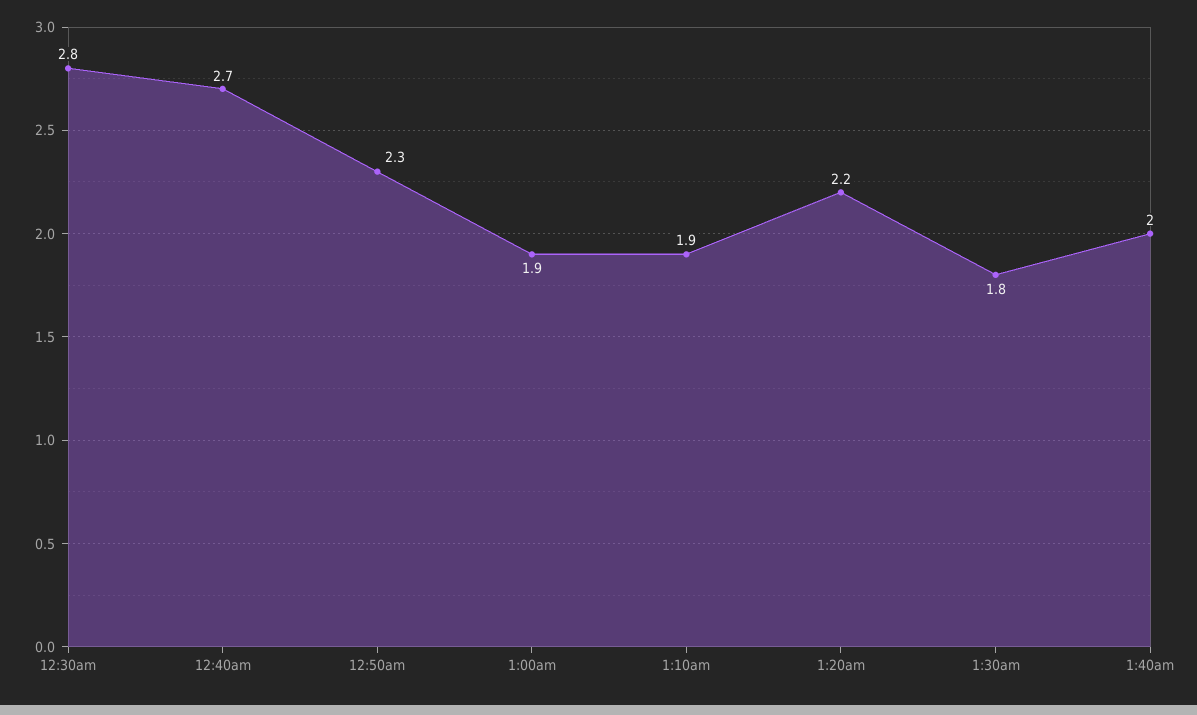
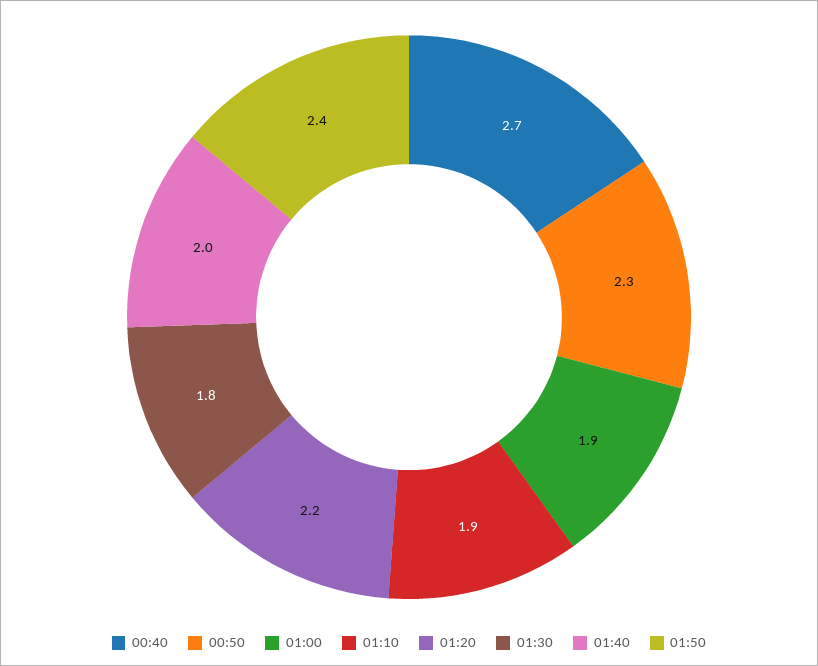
12:30am: 2.8 -> none
01:50: none -> 2.4

